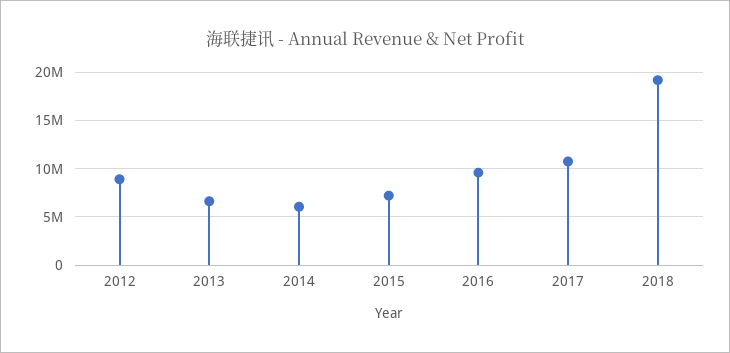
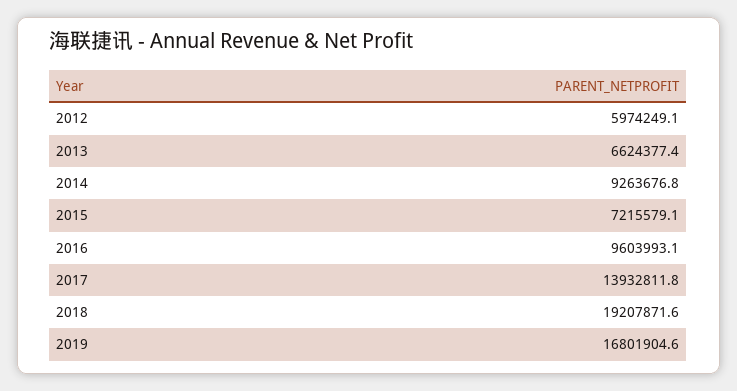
2012: 9000000 -> 5974249.1
2014: 6000000 -> 9263676.8
2017: 11000000 -> 13932811.8
2019: none -> 16801904.6

